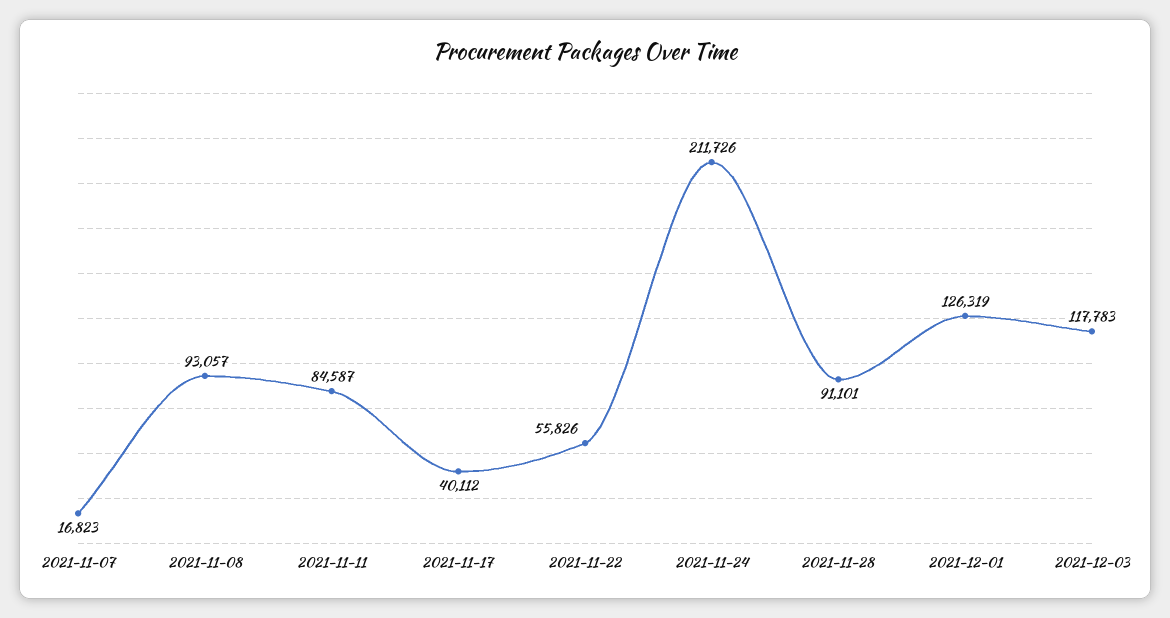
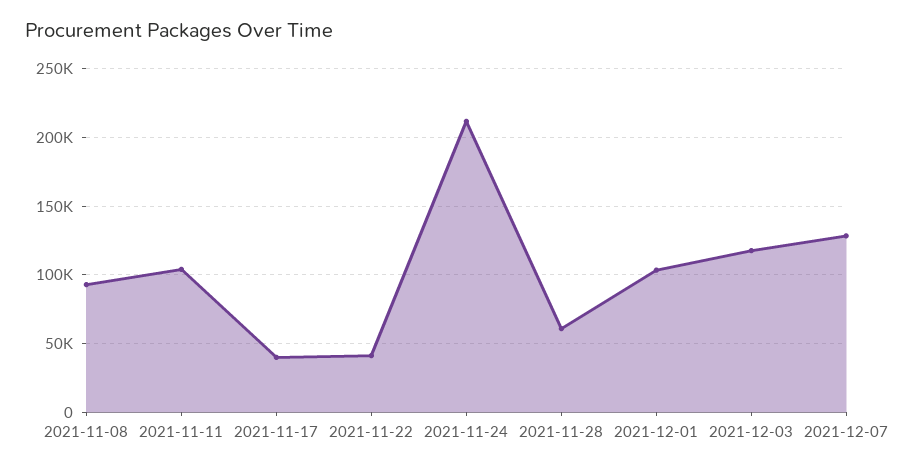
2021-11-07: 16823 -> none
2021-11-11: 84587 -> 105000
2021-11-22: 55826 -> 40000
2021-11-28: 91101 -> 60000
2021-12-01: 126319 -> 105000
2021-12-07: none -> 130000

